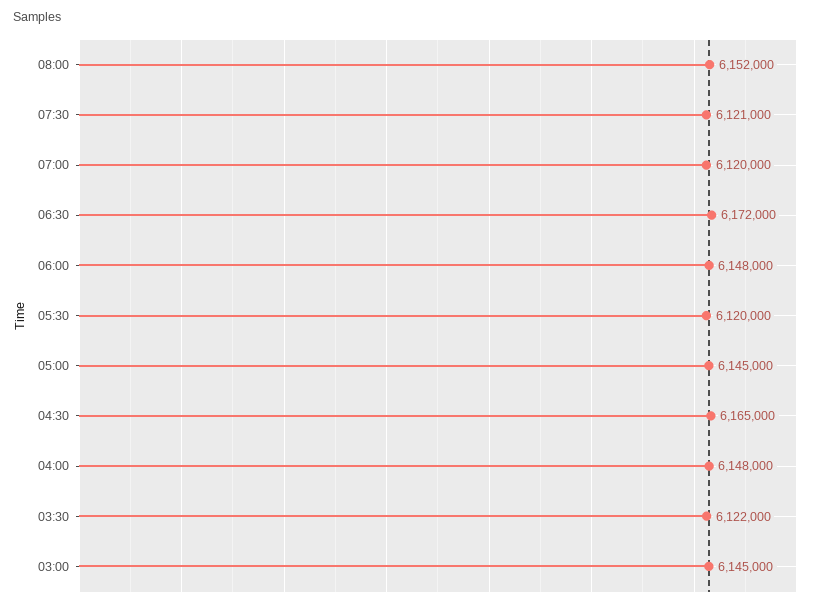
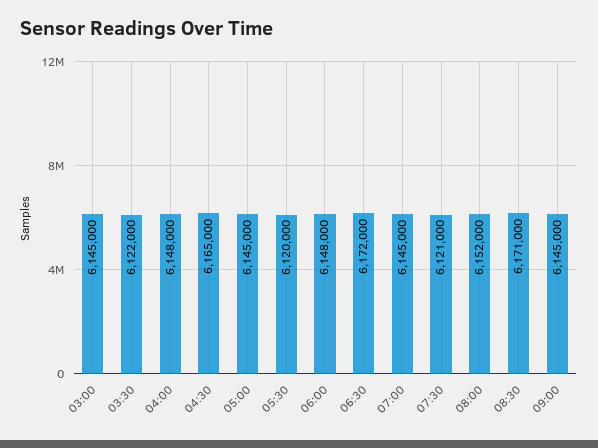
07:00: 6120000 -> 6145000
08:30: none -> 6171000
09:00: none -> 6145000

